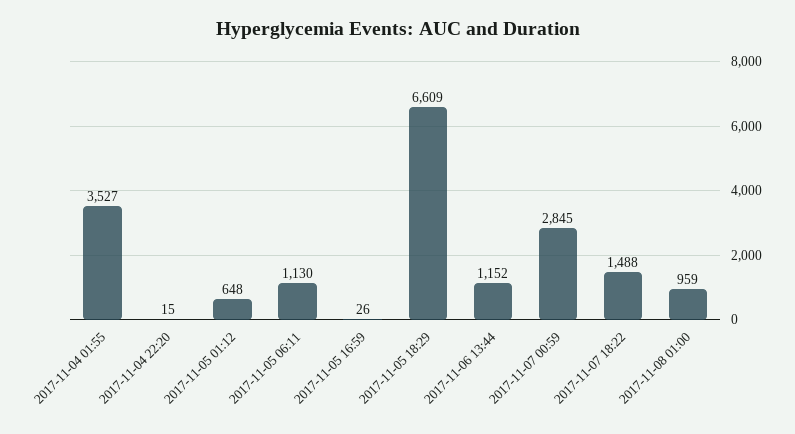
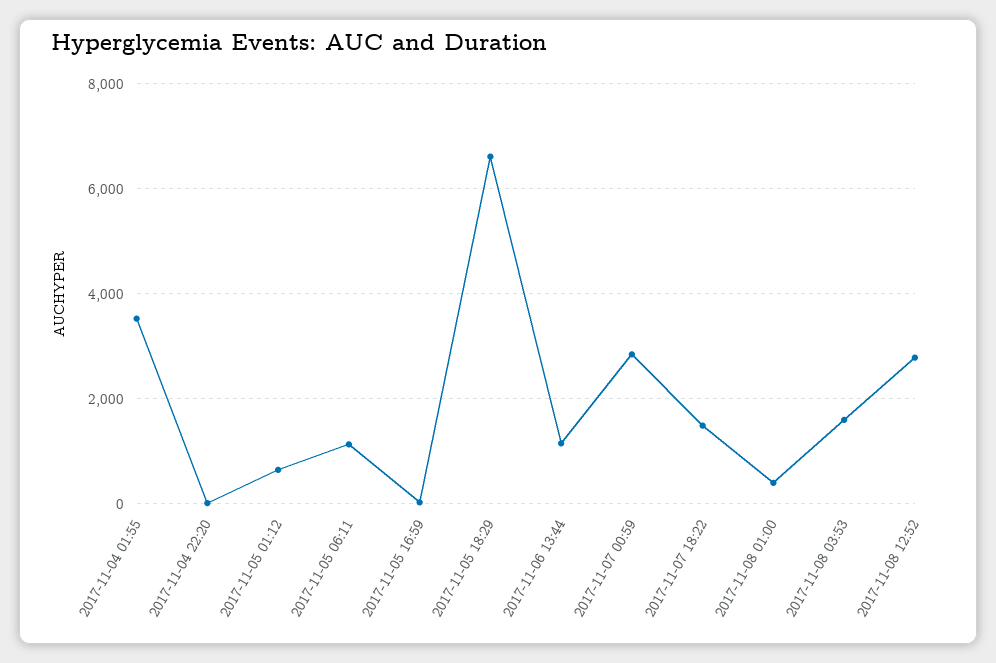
2017-11-08 01:00: 959 -> 400
2017-11-08 03:53: none -> 1600
2017-11-08 12:52: none -> 2800

